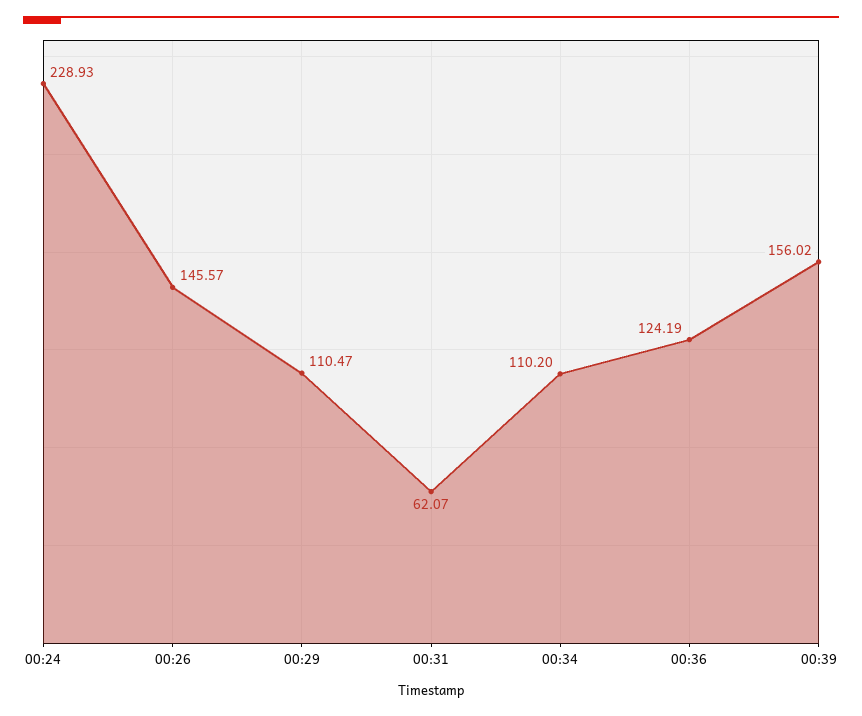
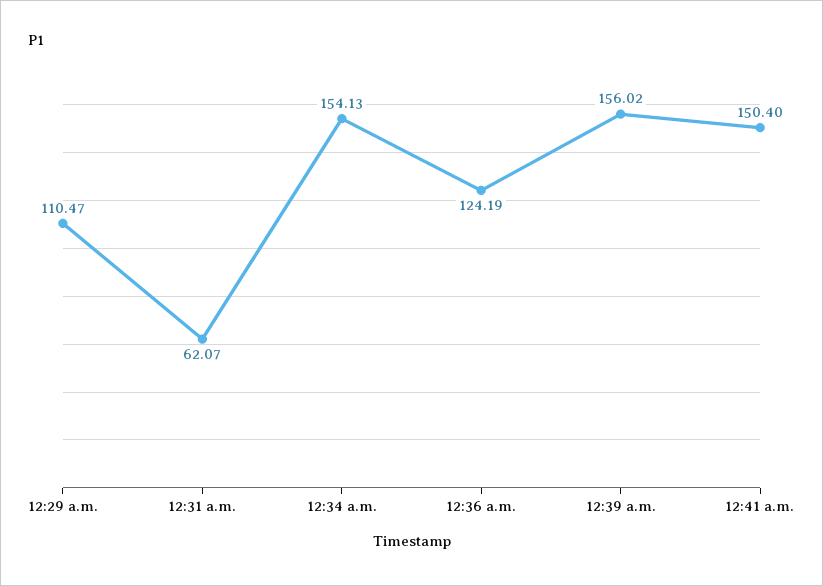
00:24: 228.93 -> none
00:26: 145.57 -> none
00:34: 110.2 -> 154.13
12:41 a.m.: none -> 150.4

